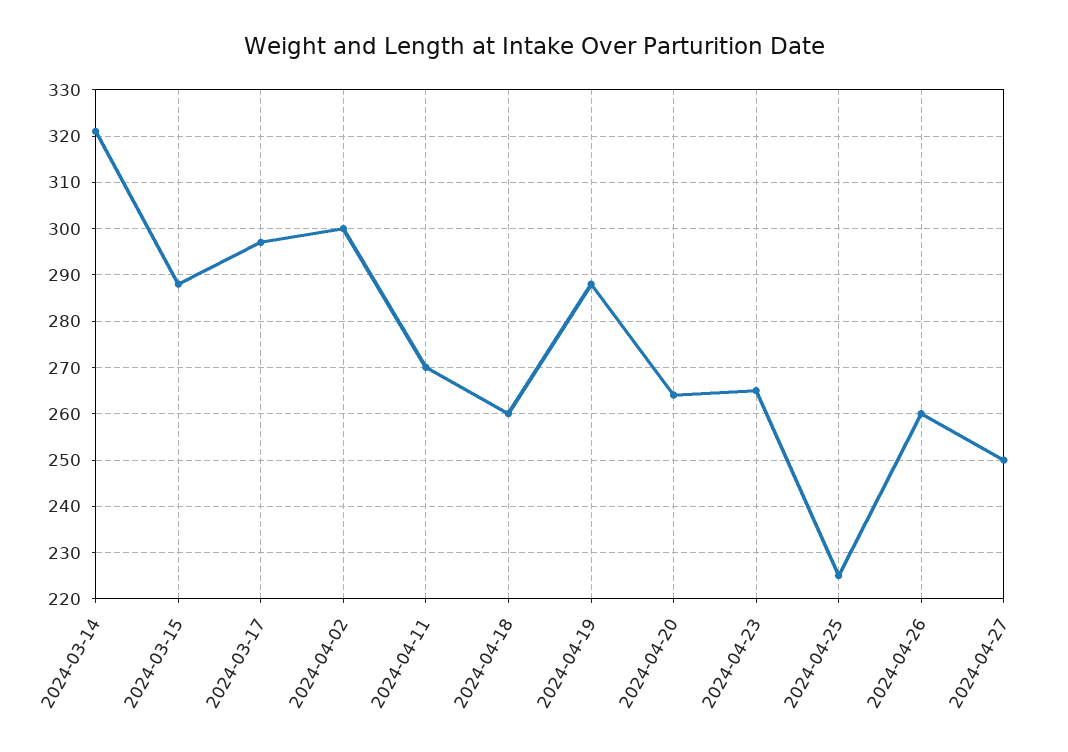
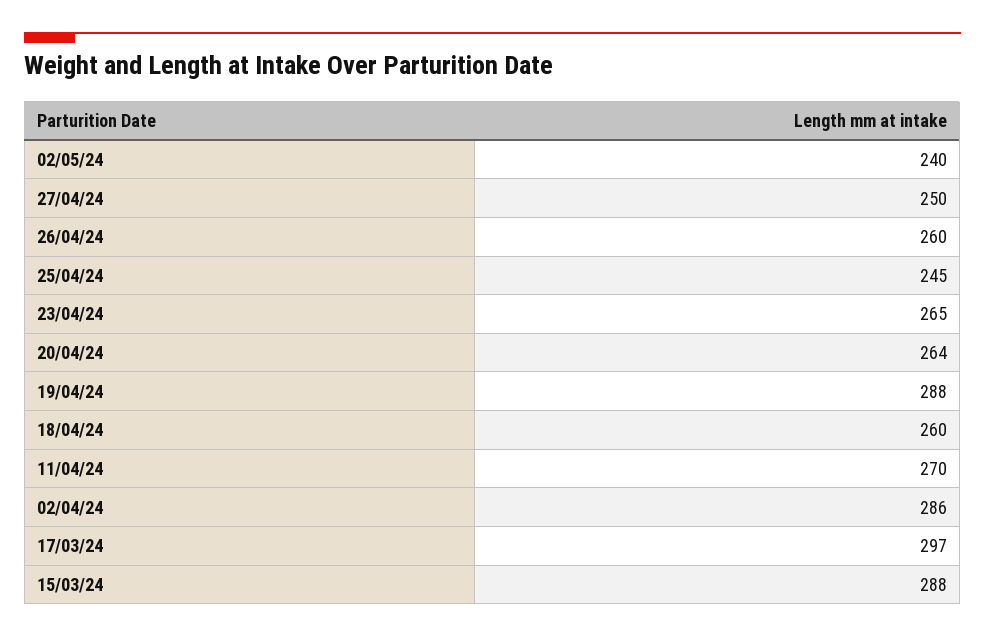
2024-03-14: 320 -> none
2024-04-02: 300 -> 286
2024-04-25: 225 -> 245
02/05/24: none -> 240

